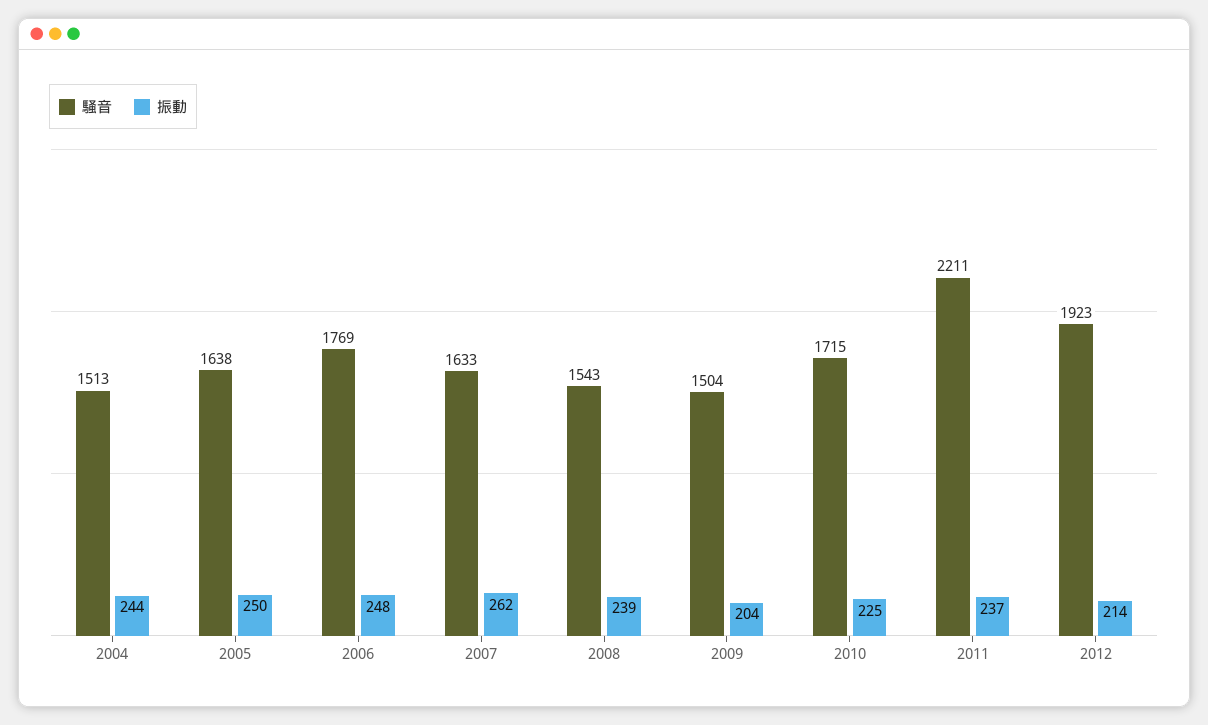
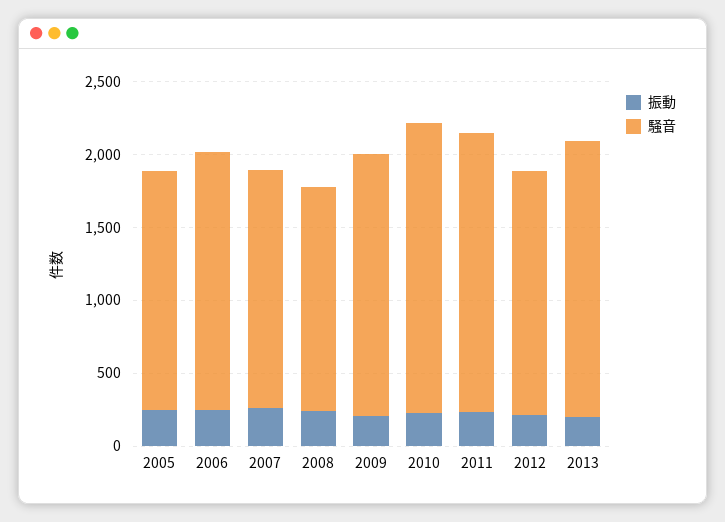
騒音, 2004: 1513 -> none
振動, 2004: 244 -> none
騒音, 2009: 1504 -> 1800
騒音, 2010: 1715 -> 2000
騒音, 2011: 2211 -> 1900
騒音, 2012: 1923 -> 1700
振動, 2013: none -> 200
騒音, 2013: none -> 1900

